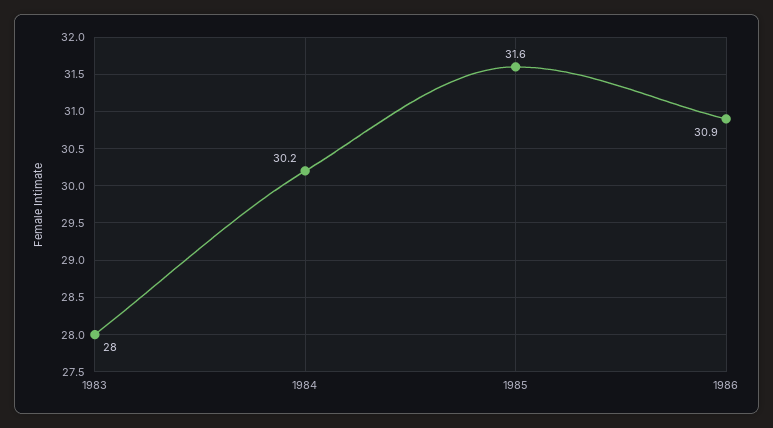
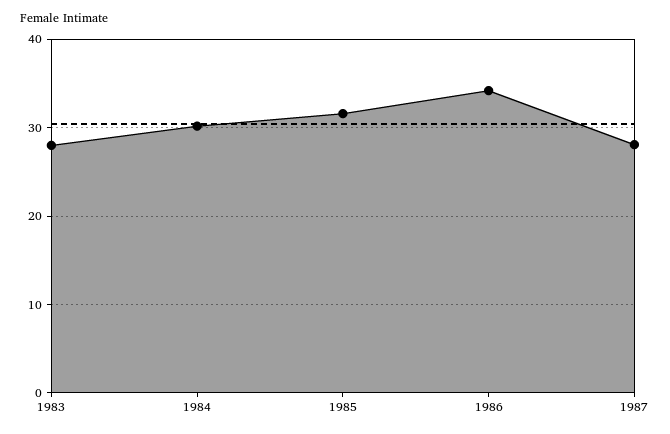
1986: 30.9 -> 34
1987: none -> 28

